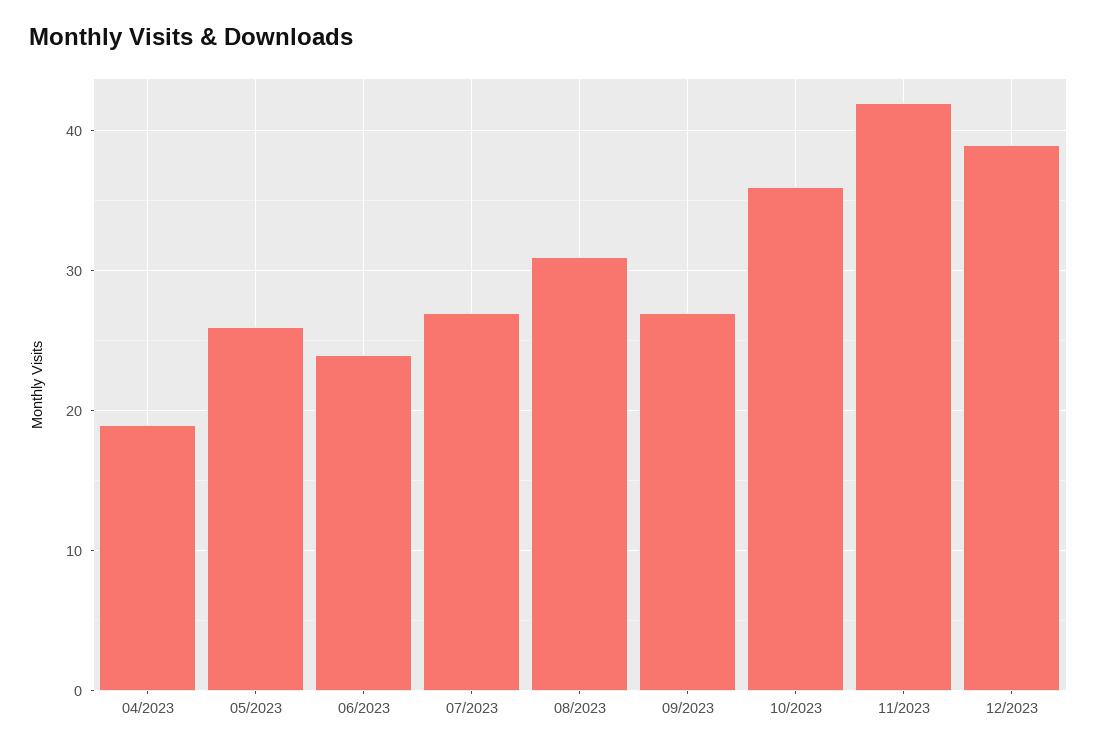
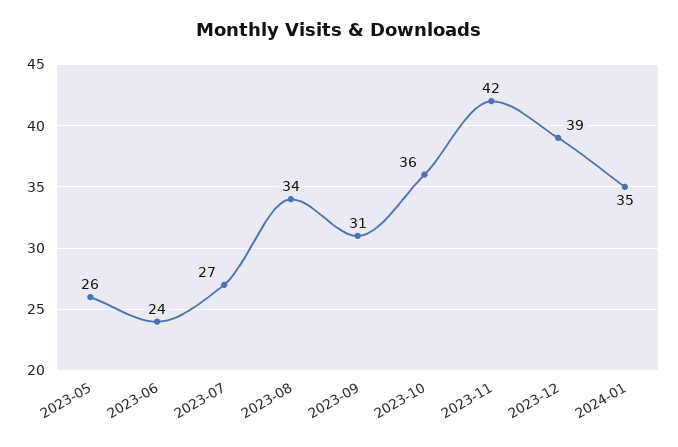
04/2023: 19 -> none
08/2023: 31 -> 34
09/2023: 27 -> 31
2024-01: none -> 35

